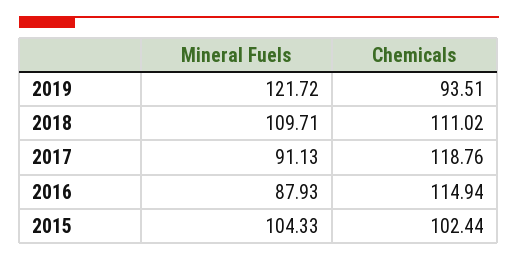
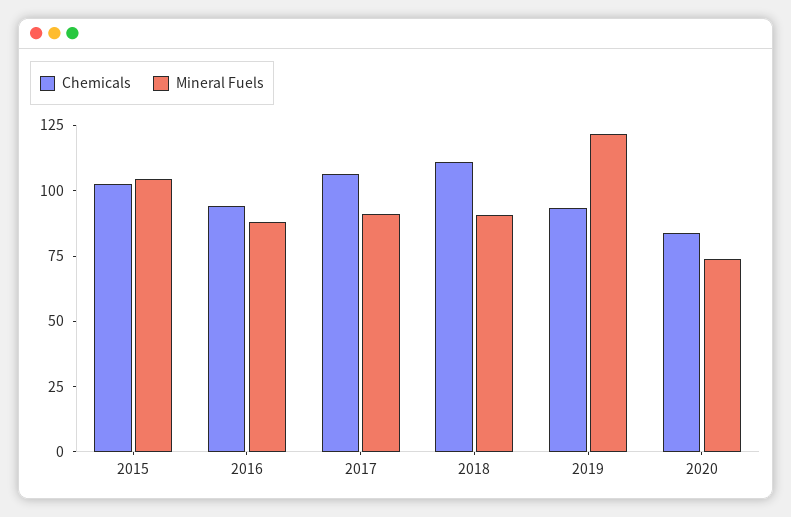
Mineral Fuels, 2018: 109.71 -> 90
Chemicals, 2017: 118.76 -> 105
Chemicals, 2016: 114.94 -> 95
Chemicals, 2020: none -> 85
Mineral Fuels, 2020: none -> 75

